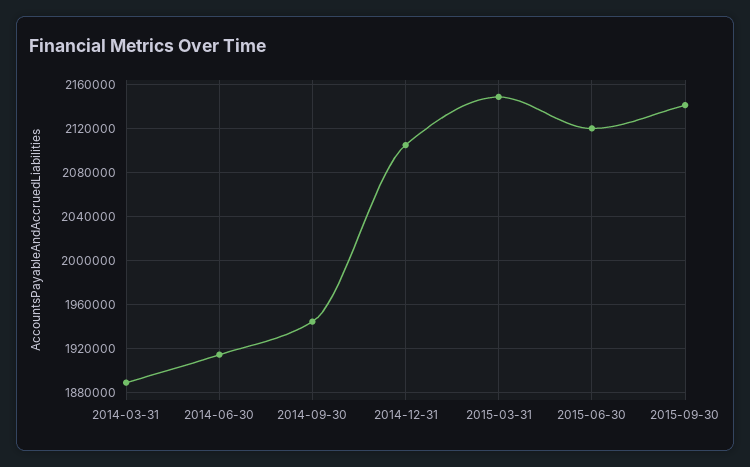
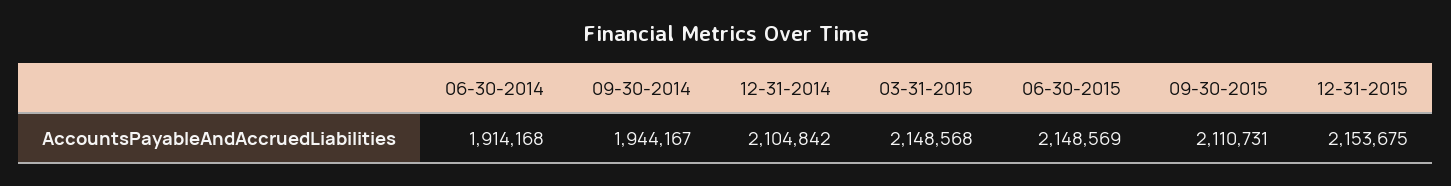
2014-03-31: 1890000 -> none
2015-06-30: 2120000 -> 2148569
2015-09-30: 2140000 -> 2110731
12-31-2015: none -> 2153675

